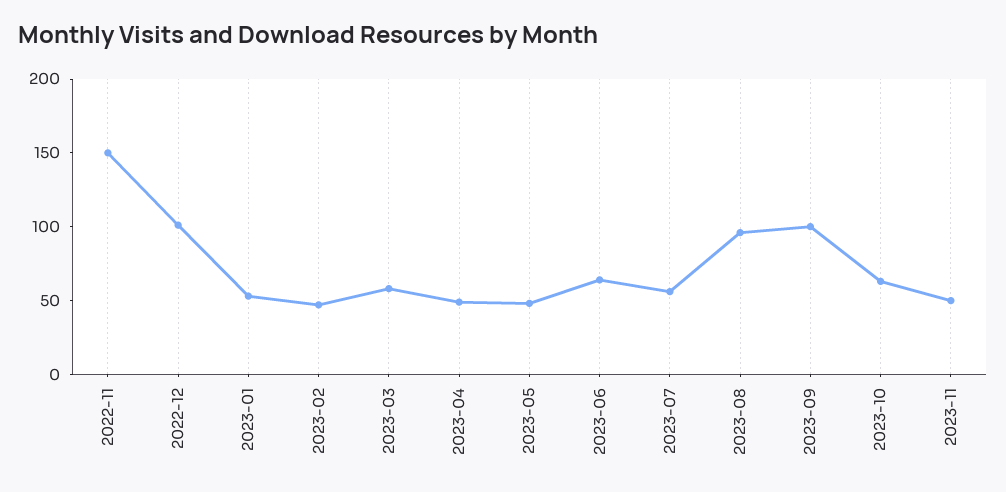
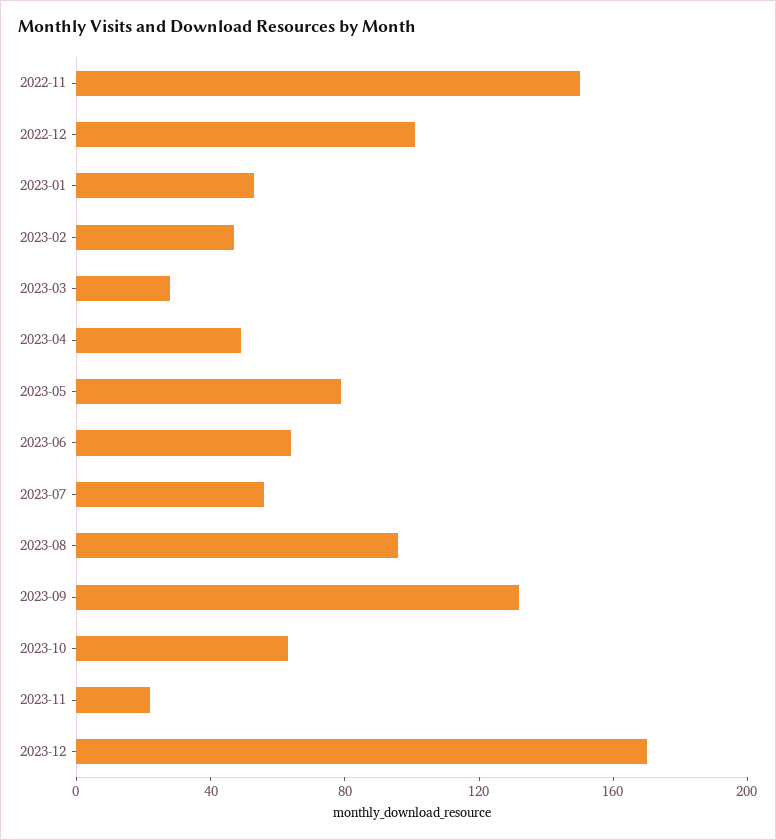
2023-03: 60 -> 30
2023-05: 50 -> 80
2023-09: 100 -> 130
2023-11: 50 -> 20
2023-12: none -> 170

